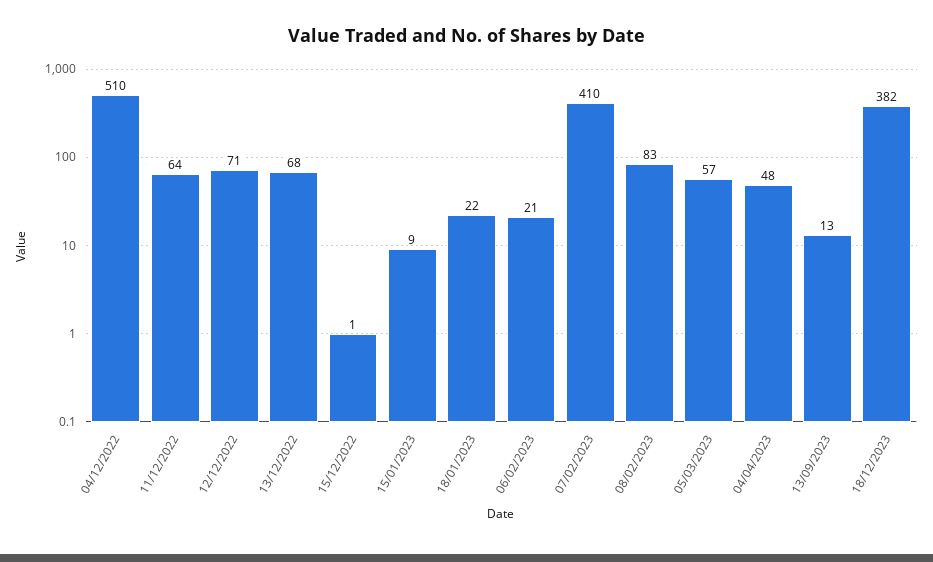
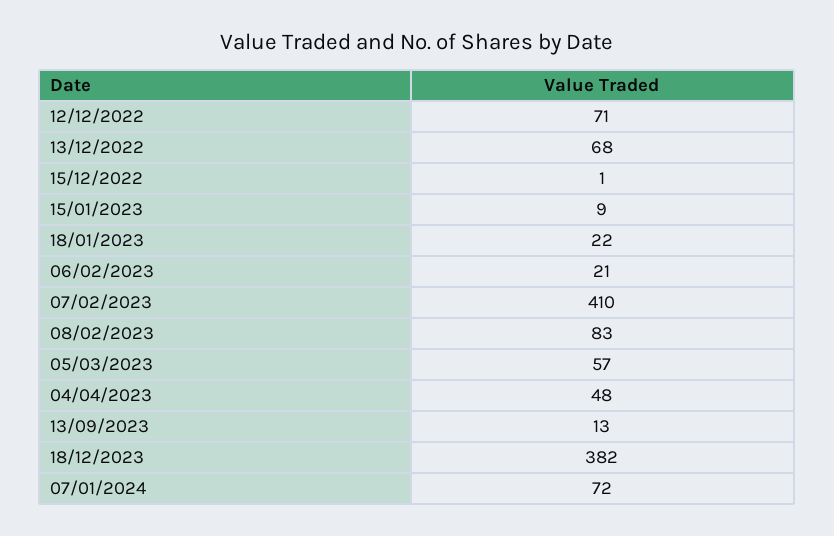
04/12/2022: 510 -> none
11/12/2022: 64 -> none
07/01/2024: none -> 72

